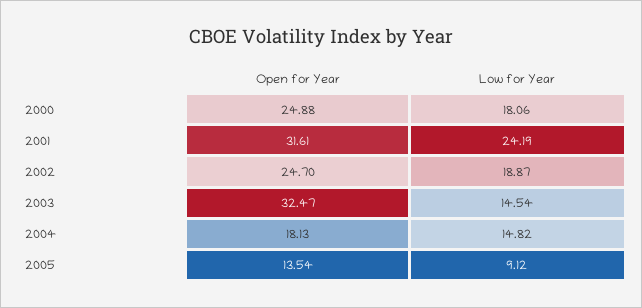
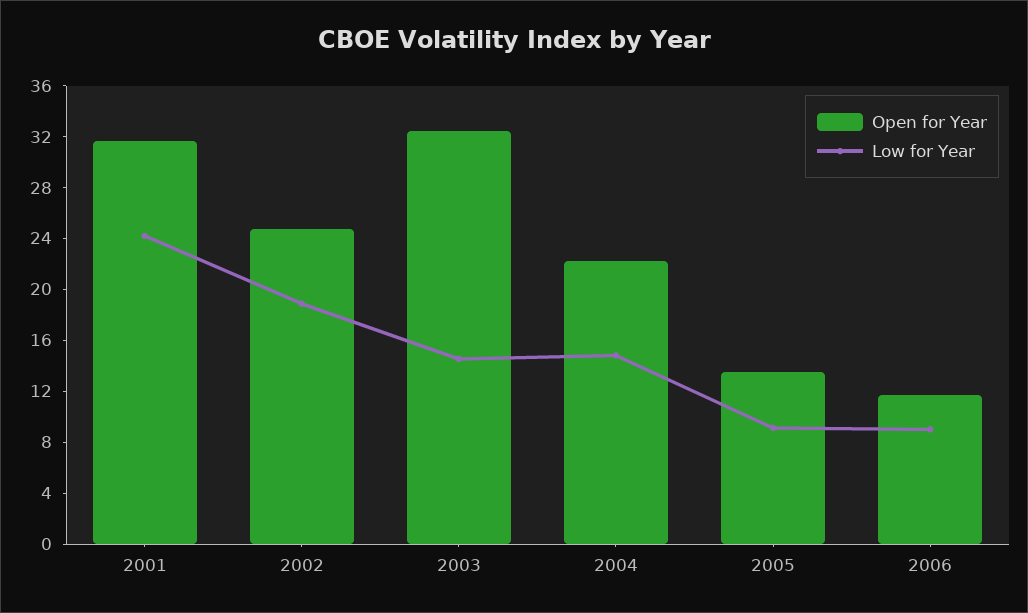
Open for Year, 2000: 24.88 -> none
Low for Year, 2000: 18.06 -> none
Open for Year, 2004: 18.13 -> 22
Open for Year, 2006: none -> 12
Low for Year, 2006: none -> 9

